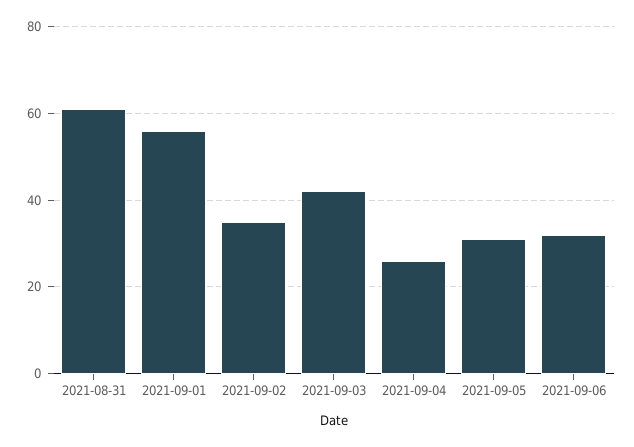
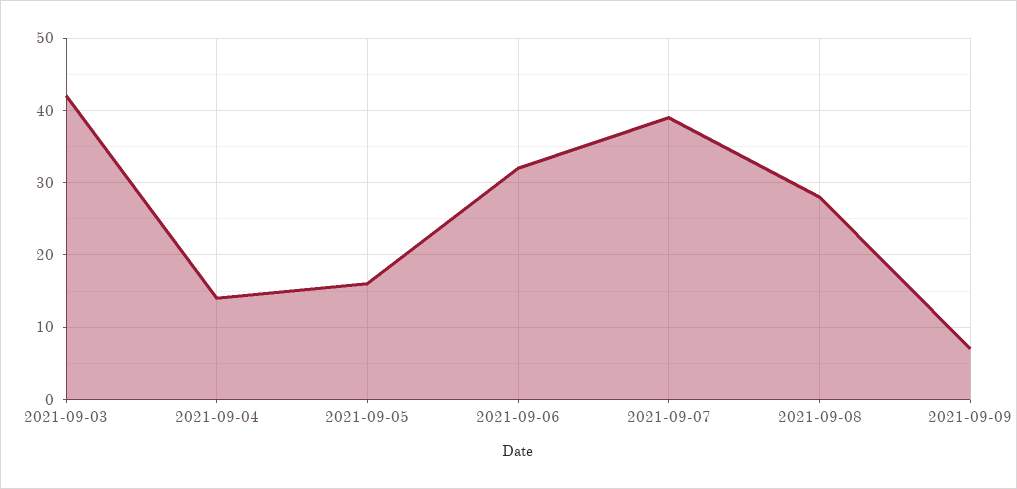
2021-08-31: 60 -> none
2021-09-01: 55 -> none
2021-09-02: 35 -> none
2021-09-04: 25 -> 14
2021-09-05: 30 -> 16
2021-09-07: none -> 39
2021-09-08: none -> 28
2021-09-09: none -> 7

